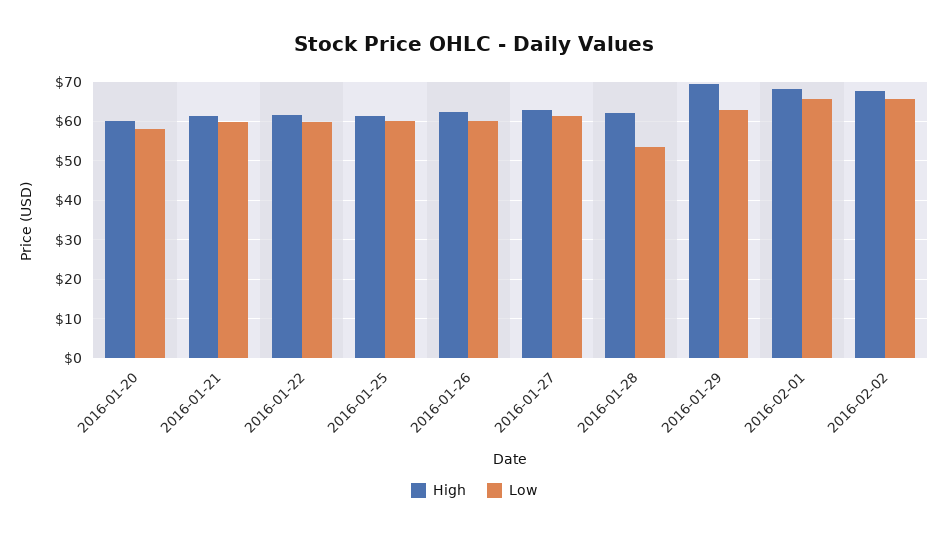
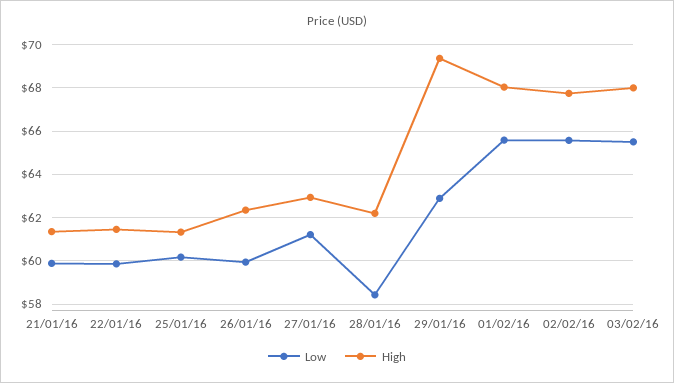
High, 2016-01-20: 60 -> none
Low, 2016-01-20: 58 -> none
Low, 2016-01-28: 54 -> 58.5
Low, 03/02/16: none -> 65.5
High, 03/02/16: none -> 68

